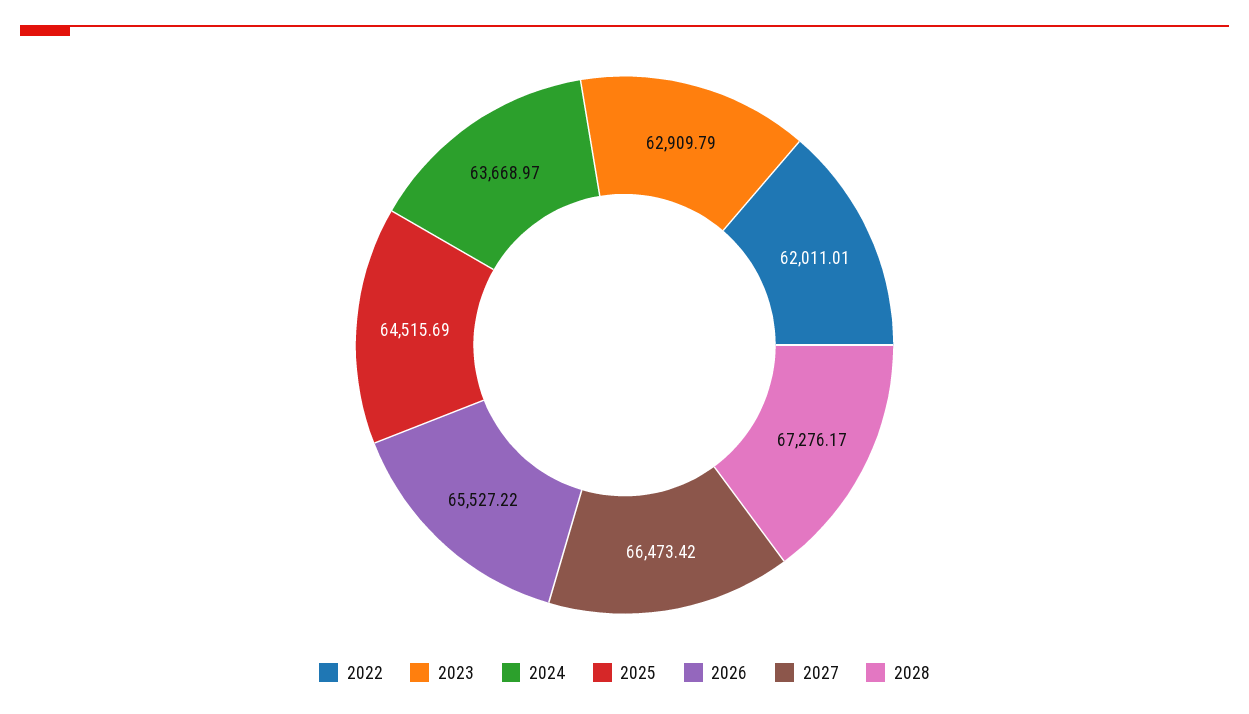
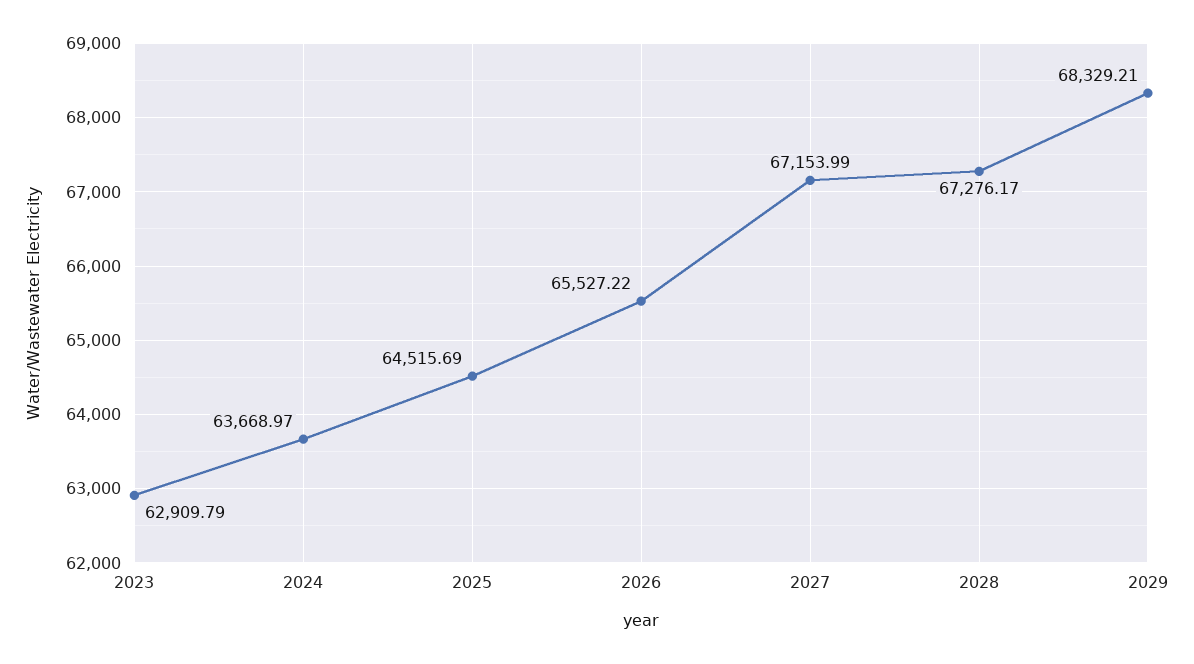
2022: 62011.01 -> none
2027: 66473.42 -> 67153.99
2029: none -> 68329.21

